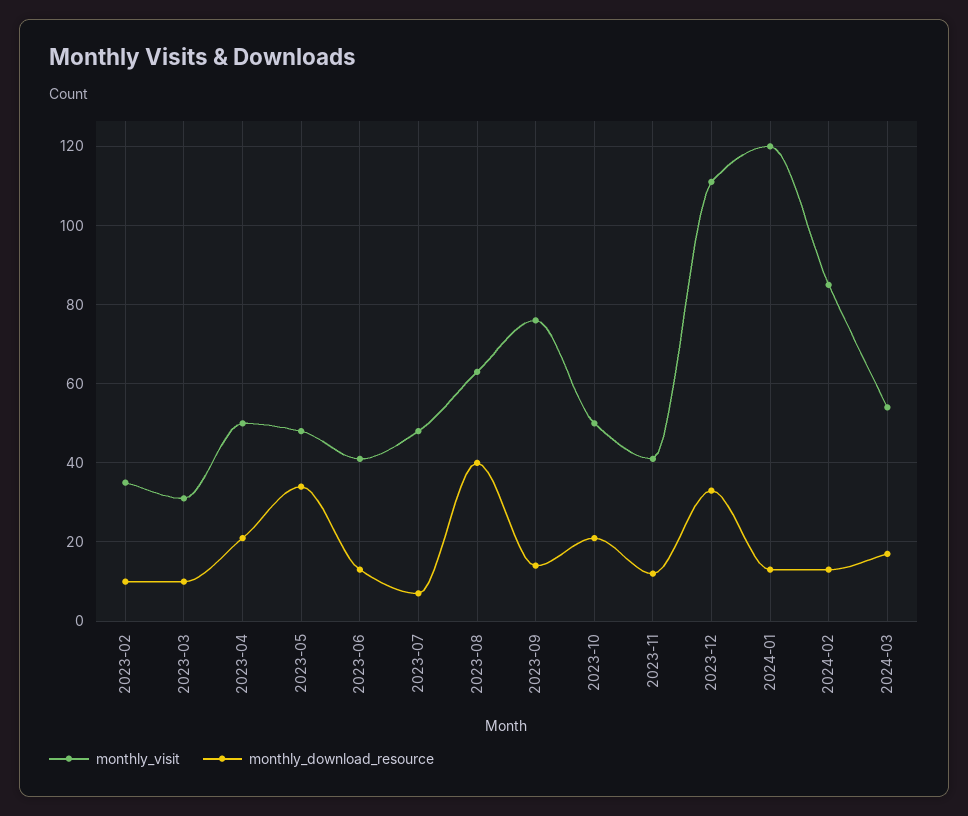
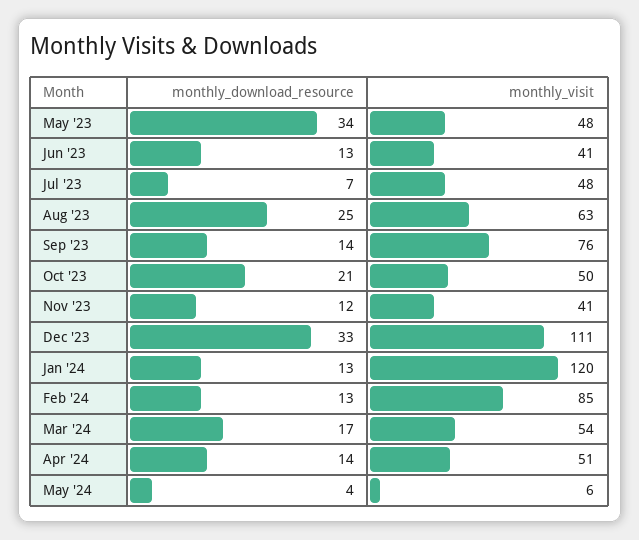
monthly_visit, 2023-02: 35 -> none
monthly_download_resource, 2023-02: 10 -> none
monthly_visit, 2023-03: 30 -> none
monthly_download_resource, 2023-03: 10 -> none
monthly_visit, 2023-04: 50 -> none
monthly_download_resource, 2023-04: 20 -> none
monthly_download_resource, 2023-08: 40 -> 25
monthly_download_resource, Apr '24: none -> 14
monthly_visit, Apr '24: none -> 51
monthly_download_resource, May '24: none -> 4
monthly_visit, May '24: none -> 6

